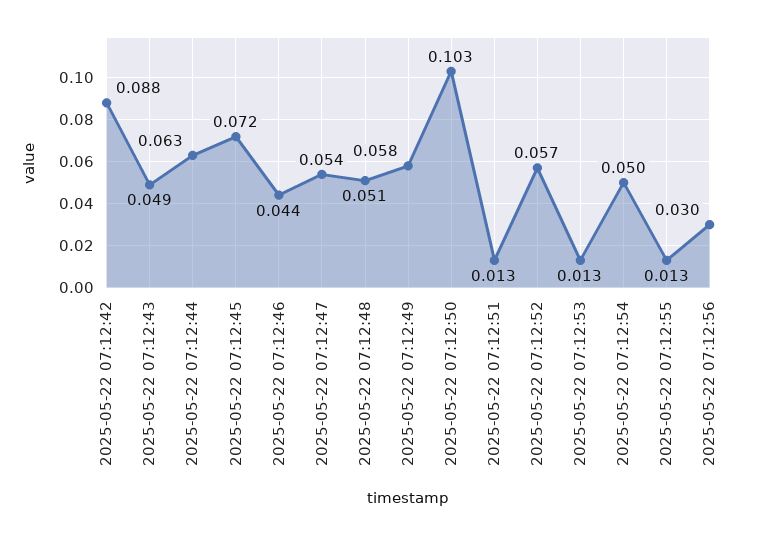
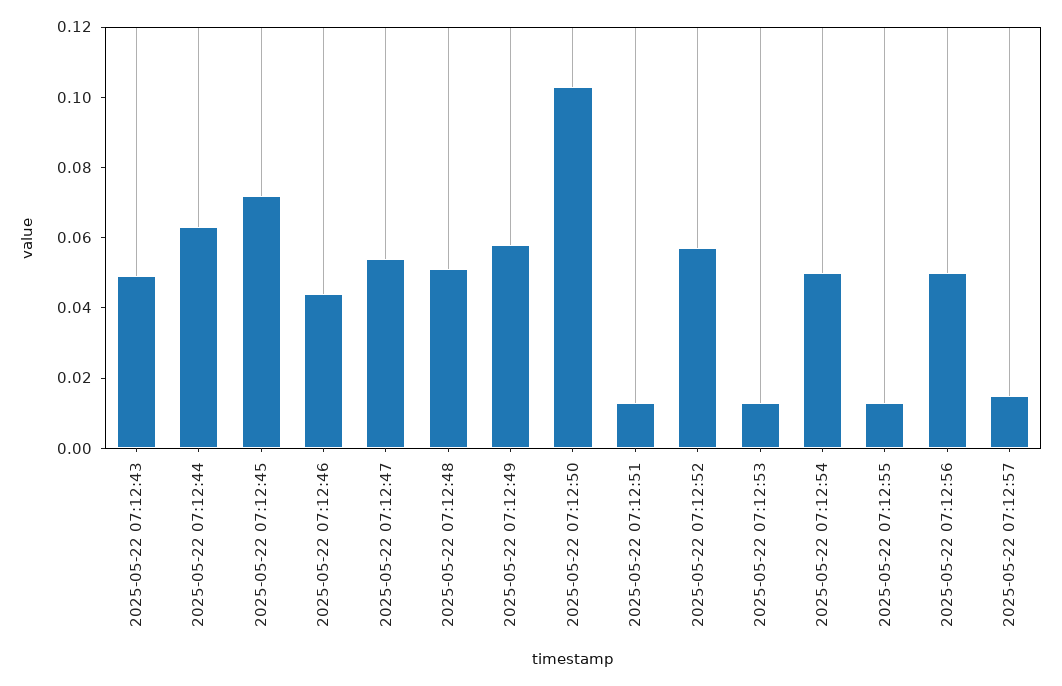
2025-05-22 07:12:42: 0.088 -> none
2025-05-22 07:12:56: 0.03 -> 0.05
2025-05-22 07:12:57: none -> 0.015

